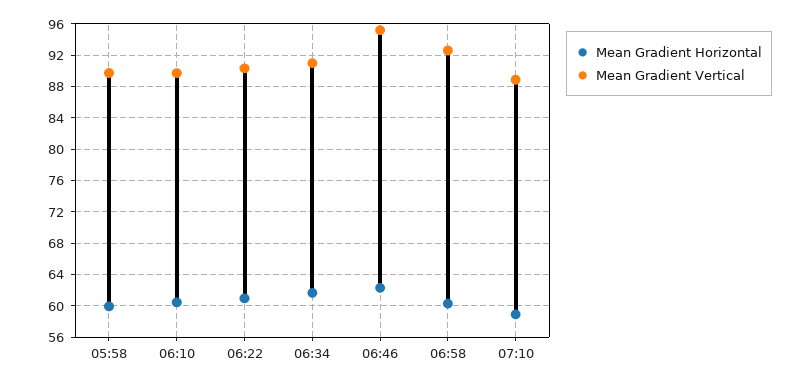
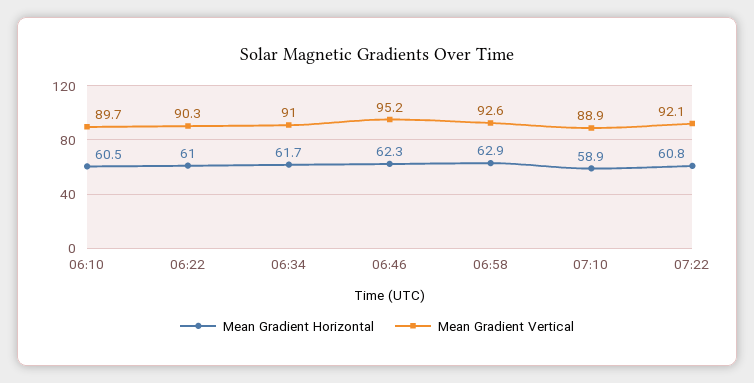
Mean Gradient Horizontal, 05:58: 60 -> none
Mean Gradient Vertical, 05:58: 90 -> none
Mean Gradient Horizontal, 06:58: 60 -> 62.9
Mean Gradient Horizontal, 07:22: none -> 60.8
Mean Gradient Vertical, 07:22: none -> 92.1

